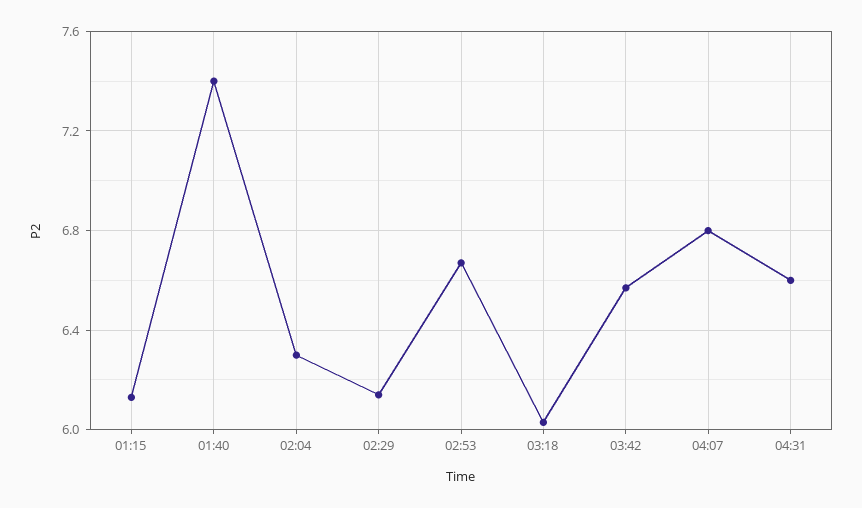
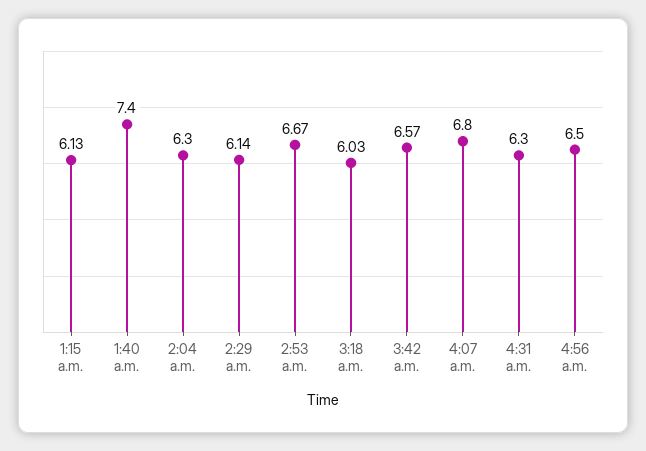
04:31: 6.6 -> 6.3
4:56 a.m.: none -> 6.5

